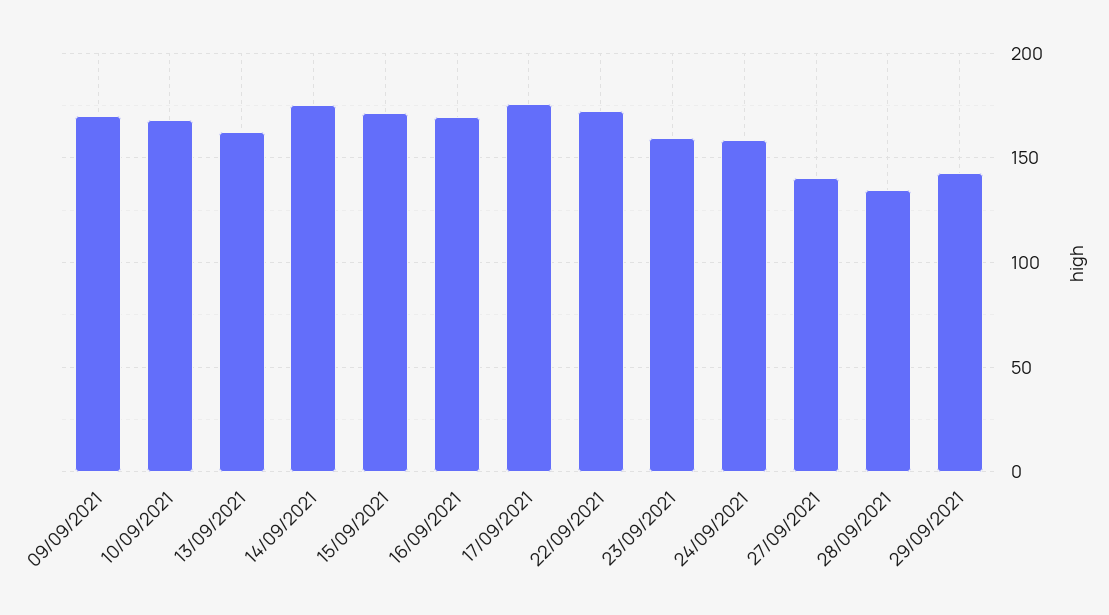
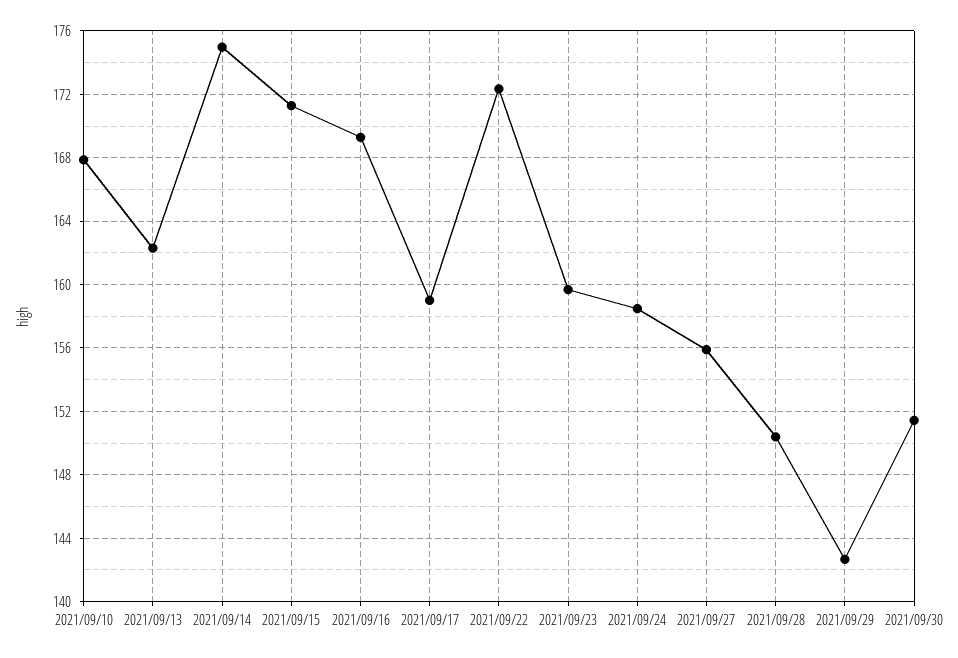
09/09/2021: 170 -> none
17/09/2021: 175 -> 159
27/09/2021: 140 -> 156
28/09/2021: 135 -> 150.5
2021/09/30: none -> 151.5

